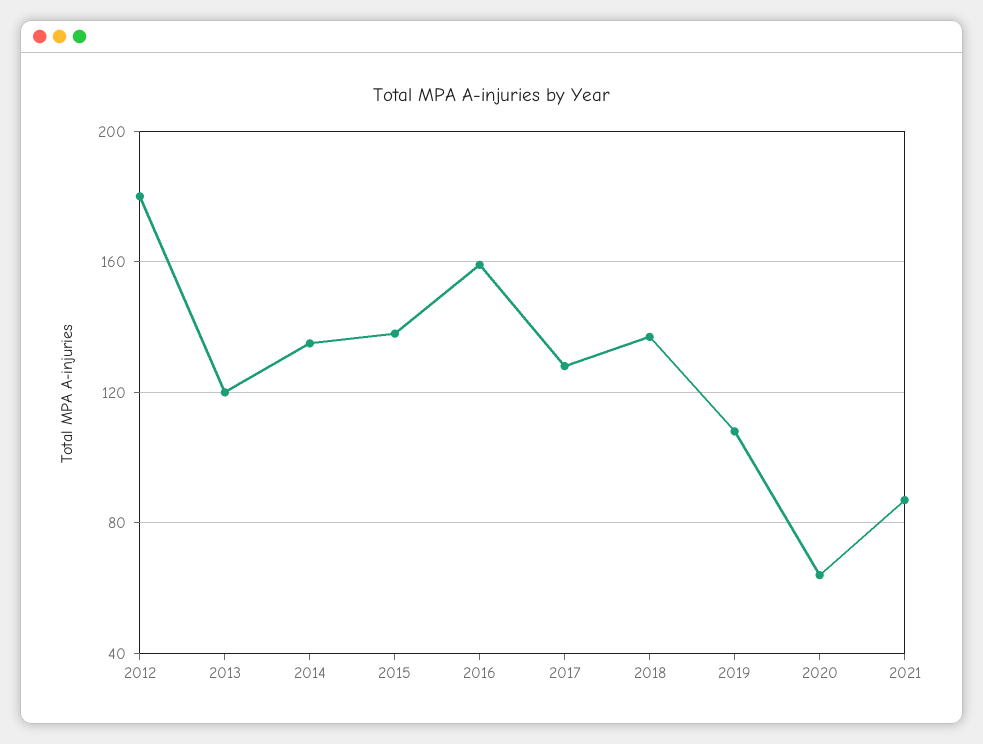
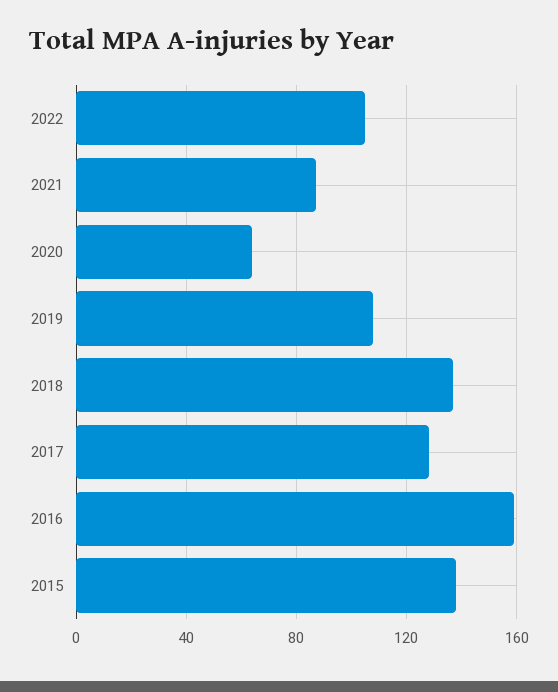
2012: 180 -> none
2013: 120 -> none
2014: 135 -> none
2022: none -> 105

